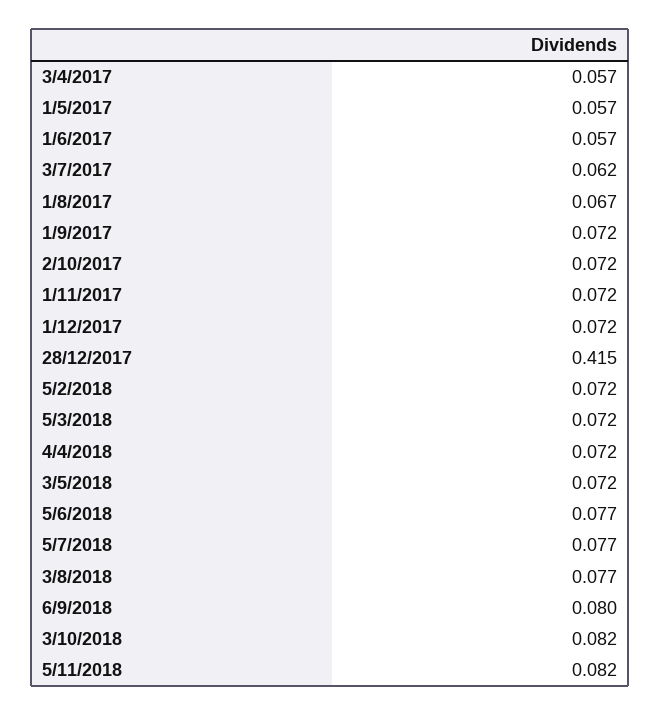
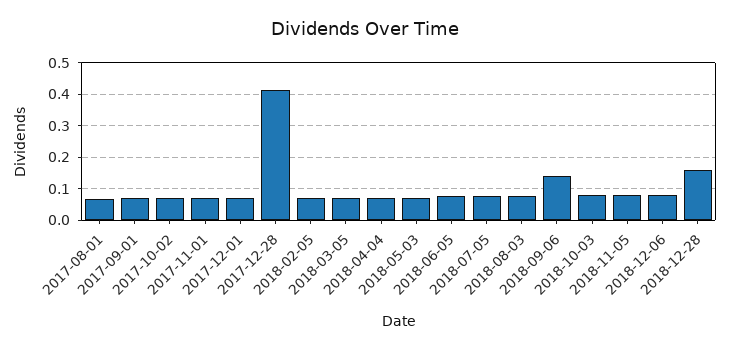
3/4/2017: 0.057 -> none
1/5/2017: 0.057 -> none
1/6/2017: 0.057 -> none
3/7/2017: 0.062 -> none
6/9/2018: 0.08 -> 0.14
2018-12-06: none -> 0.08
2018-12-28: none -> 0.16

